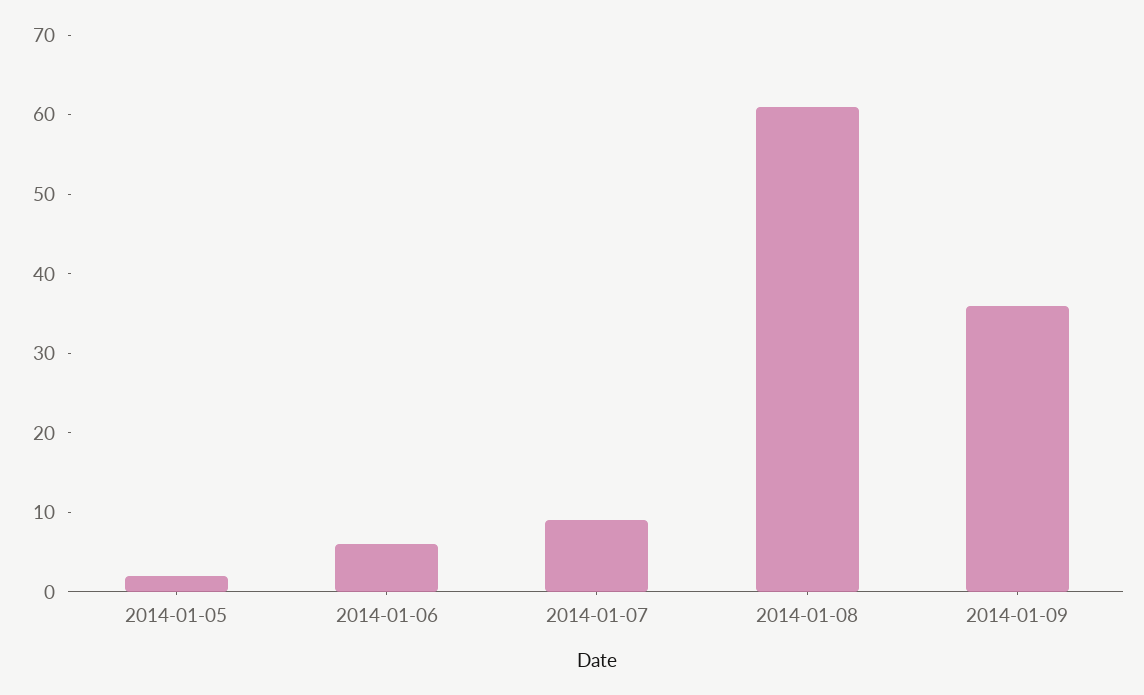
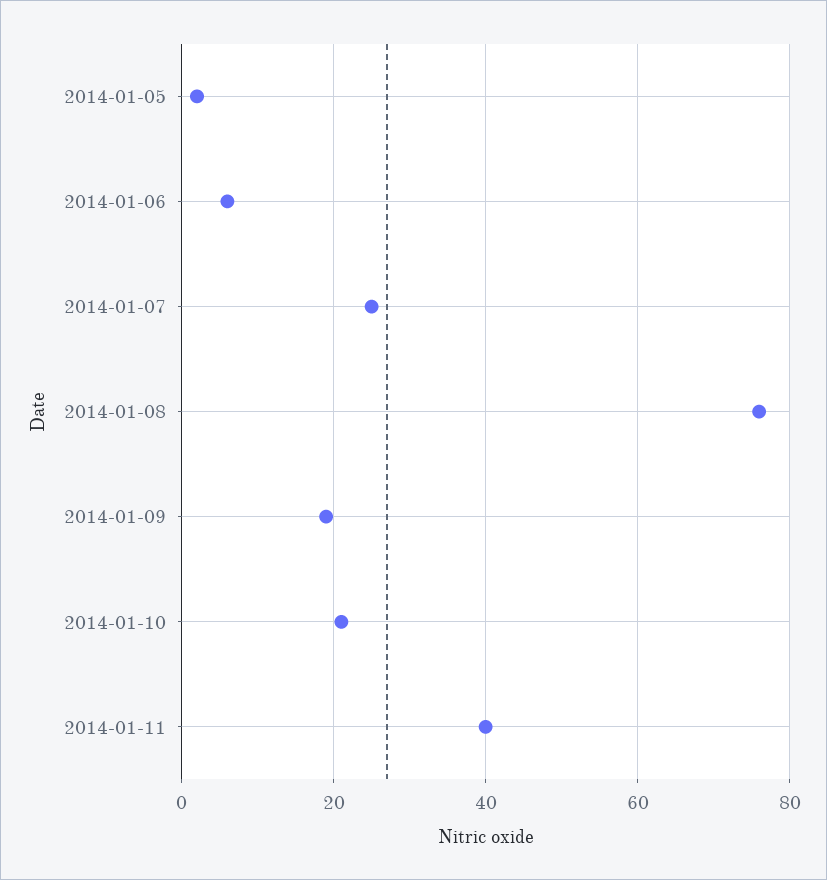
2014-01-07: 10 -> 25
2014-01-08: 60 -> 75
2014-01-09: 35 -> 20
2014-01-10: none -> 20
2014-01-11: none -> 40

